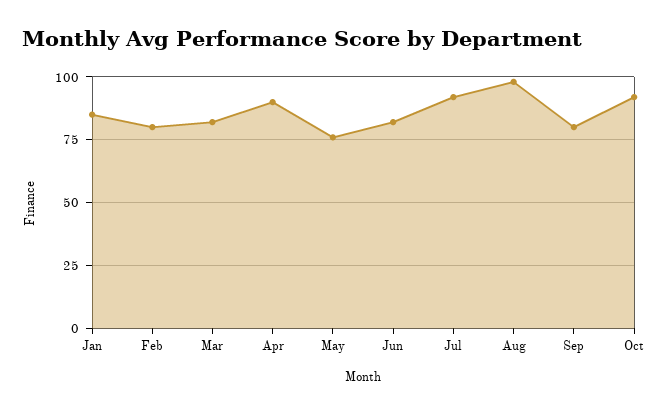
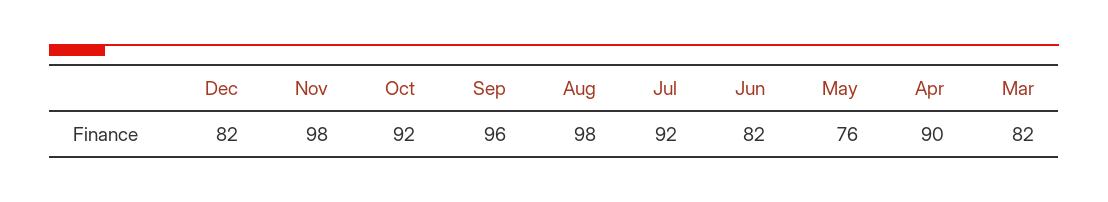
Jan: 85 -> none
Feb: 80 -> none
Sep: 80 -> 96
Dec: none -> 82
Nov: none -> 98

